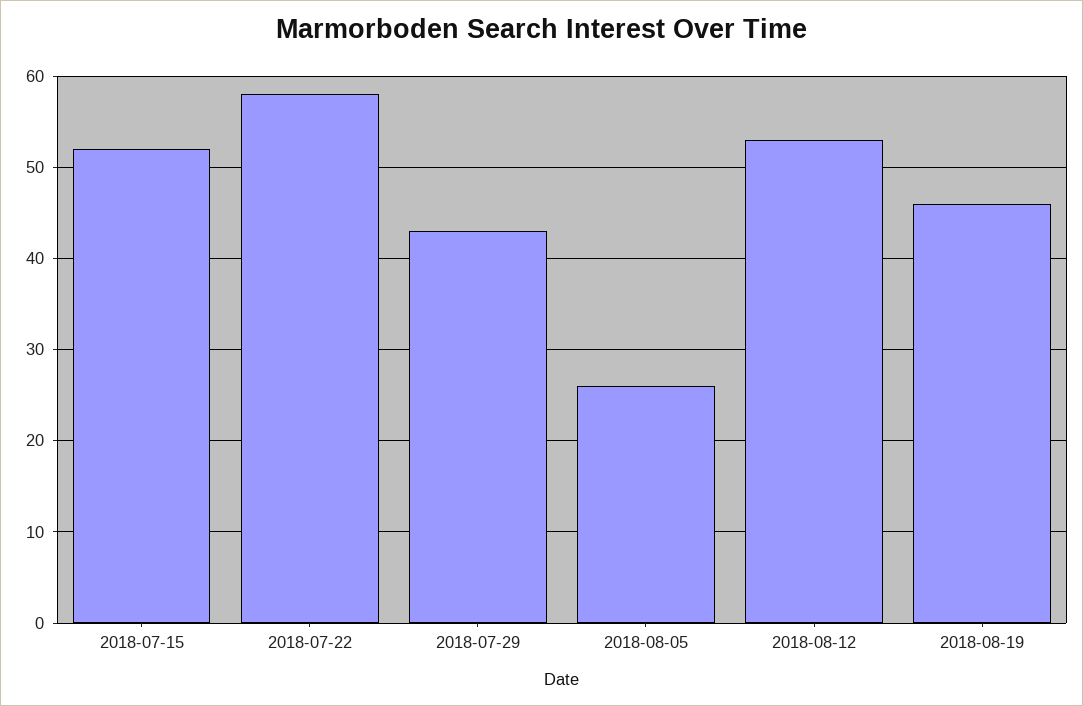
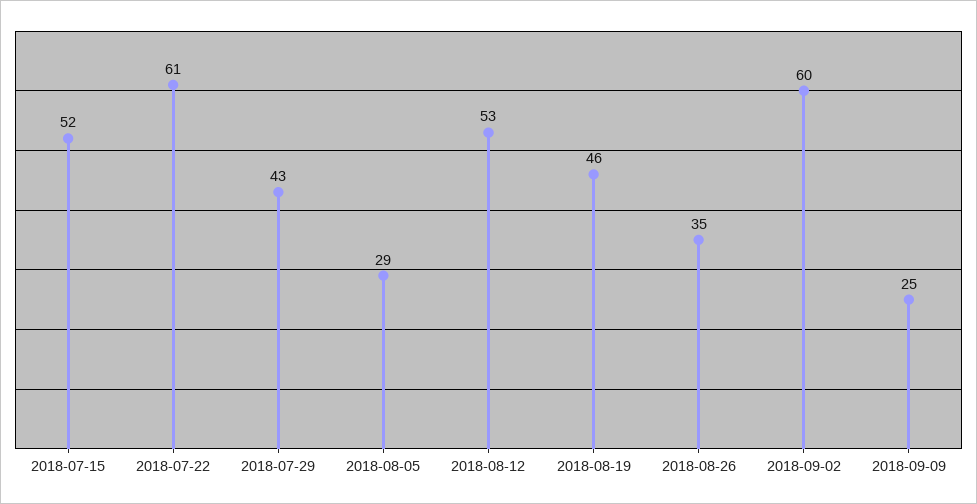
2018-07-22: 58 -> 61
2018-08-05: 26 -> 29
2018-08-26: none -> 35
2018-09-02: none -> 60
2018-09-09: none -> 25

